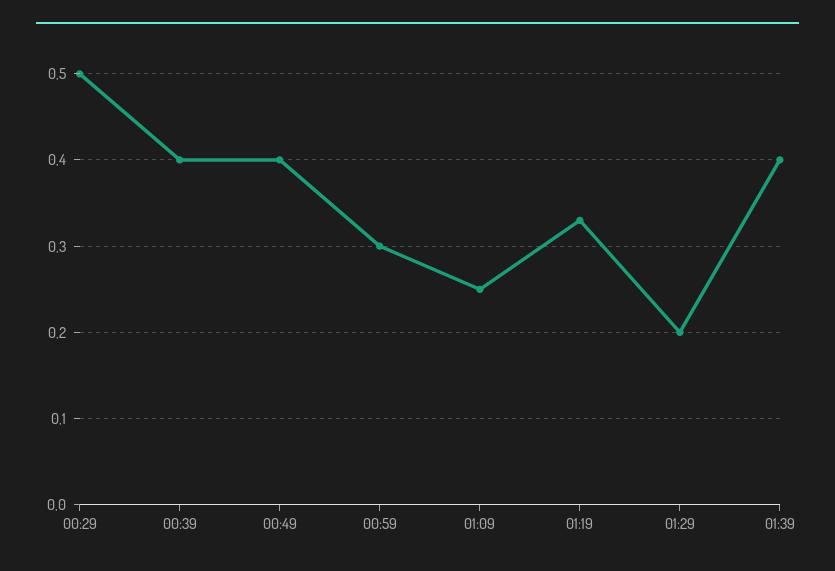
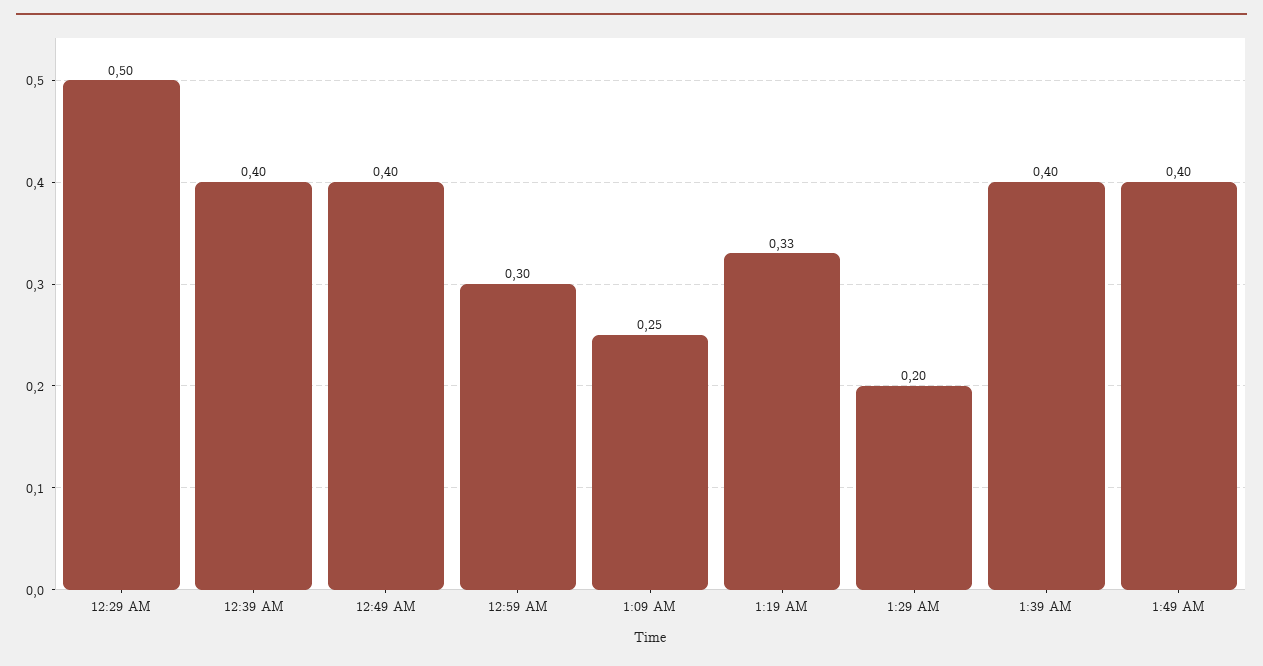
1:49 AM: none -> 0.4

